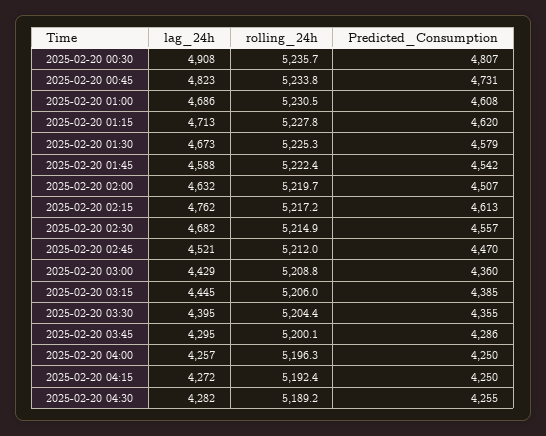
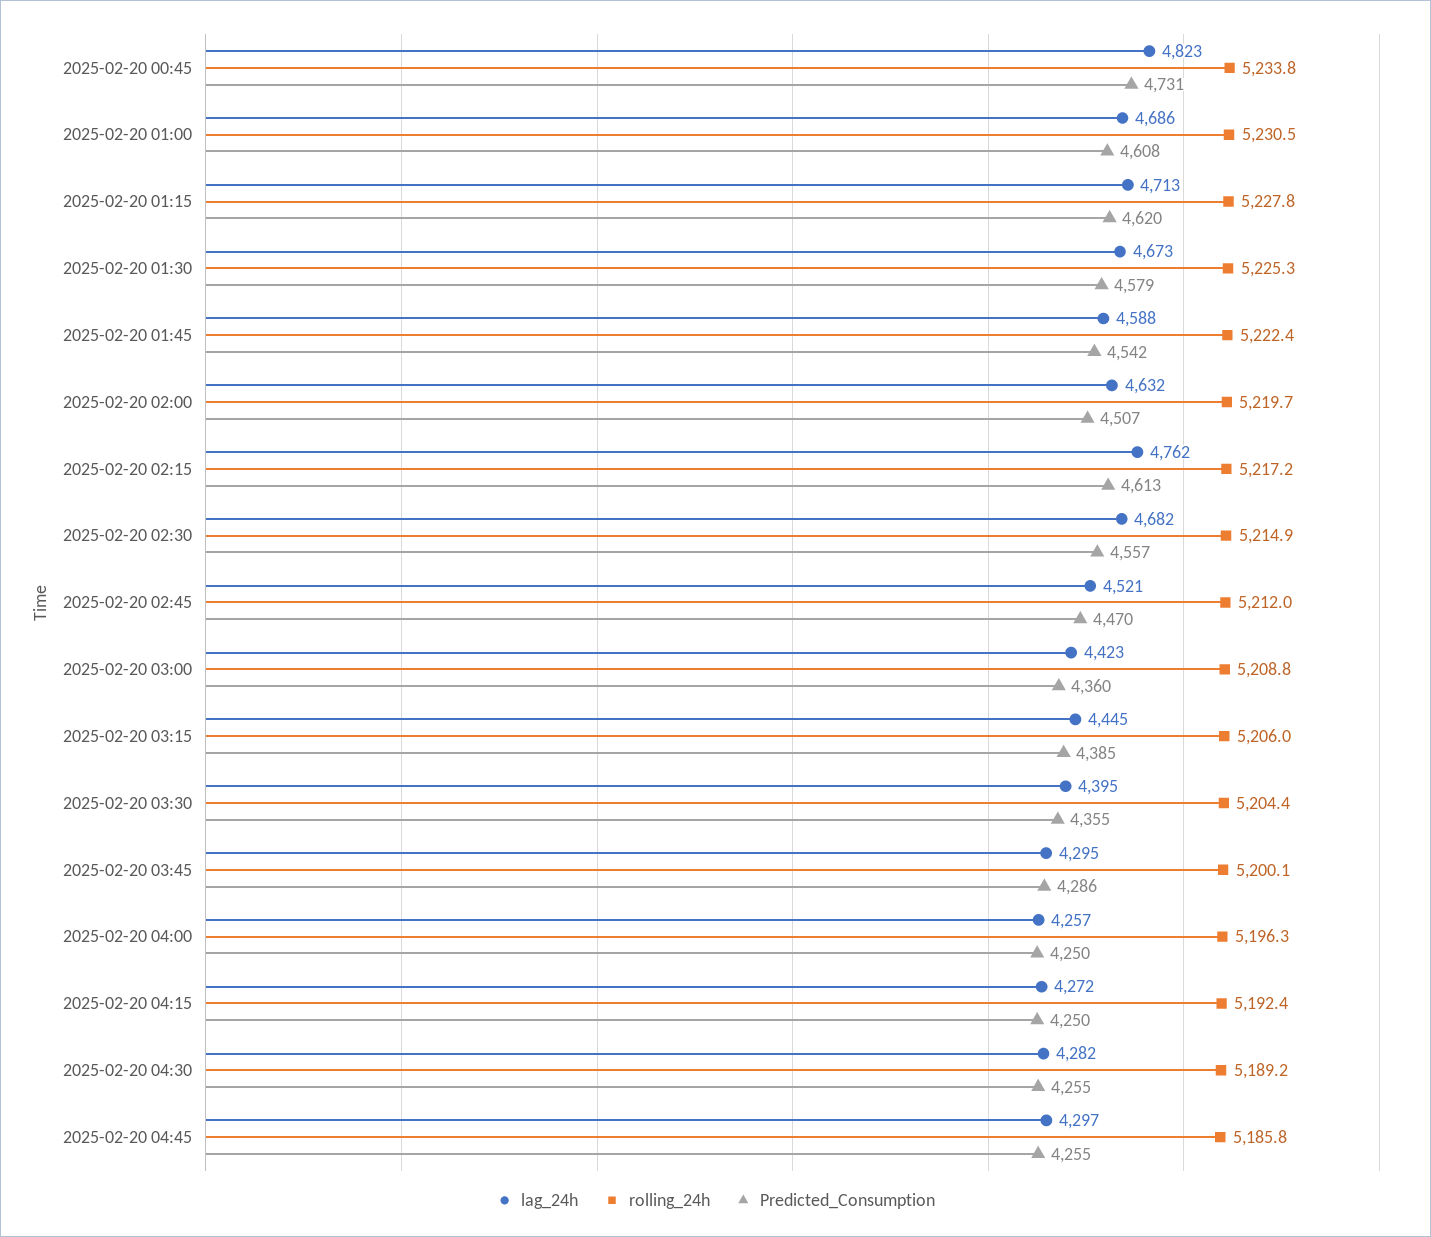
lag_24h, 2025-02-20 00:30: 4908 -> none
rolling_24h, 2025-02-20 00:30: 5235.7 -> none
Predicted_Consumption, 2025-02-20 00:30: 4807 -> none
lag_24h, 2025-02-20 03:00: 4429 -> 4423
lag_24h, 2025-02-20 04:45: none -> 4297
rolling_24h, 2025-02-20 04:45: none -> 5185.8
Predicted_Consumption, 2025-02-20 04:45: none -> 4255

